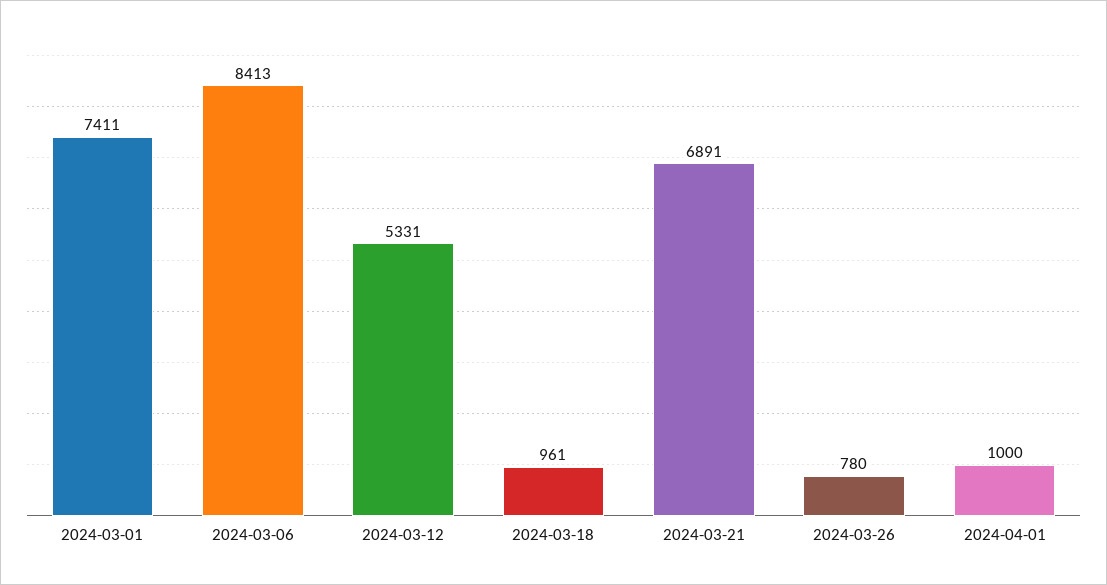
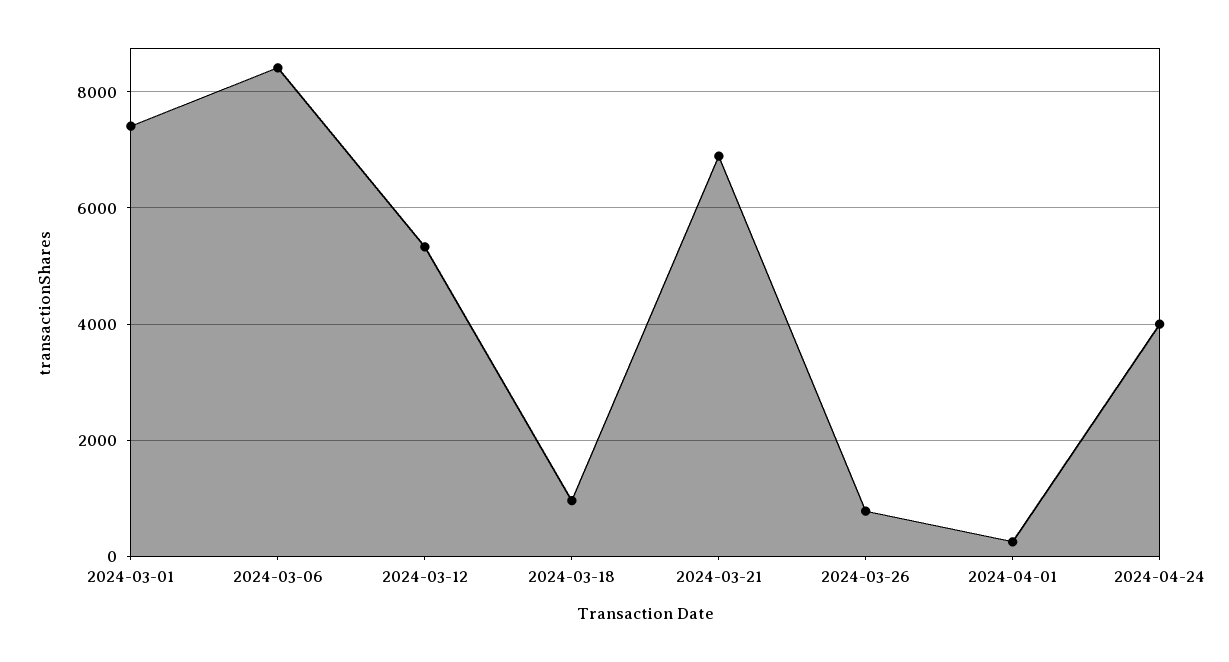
2024-04-01: 1000 -> 200
2024-04-24: none -> 4000

